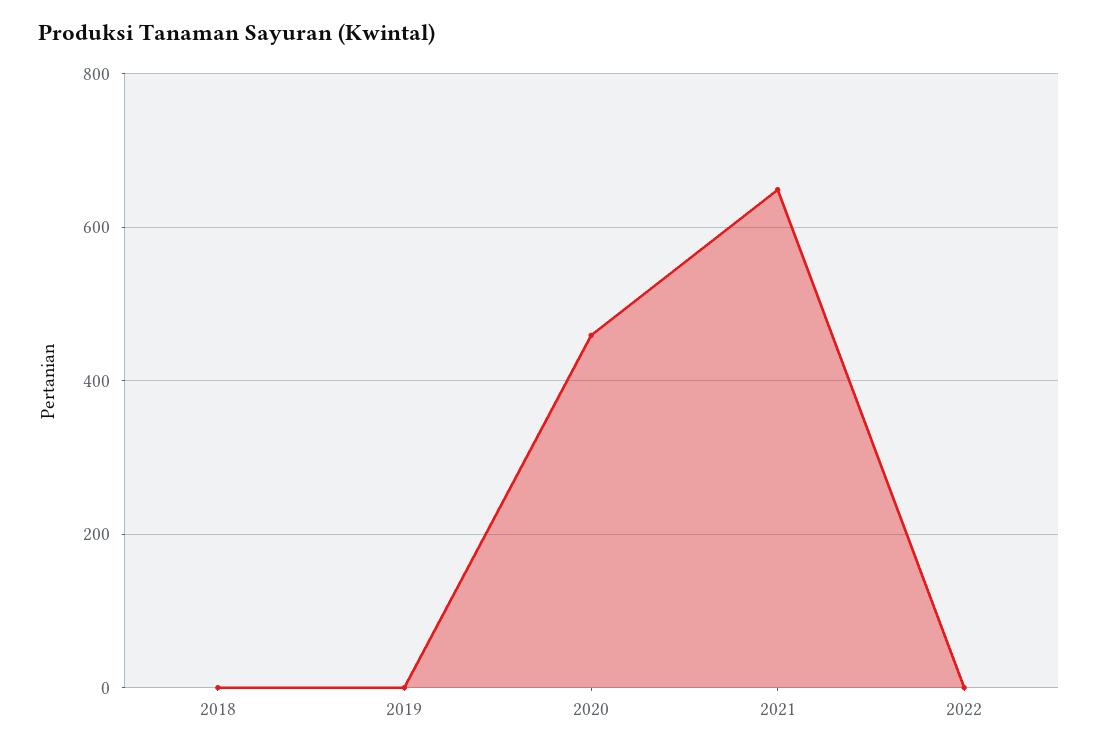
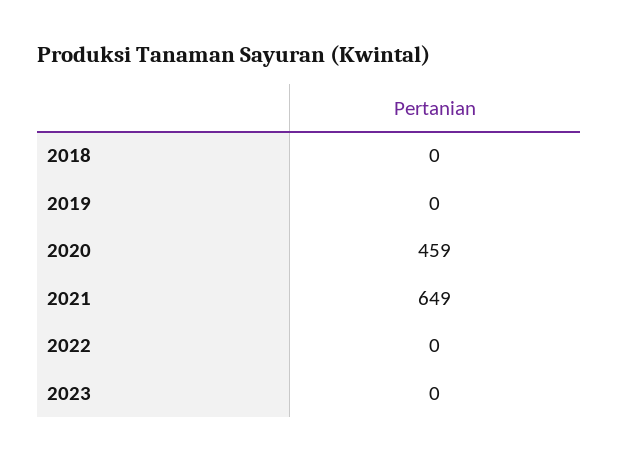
2023: none -> 0

